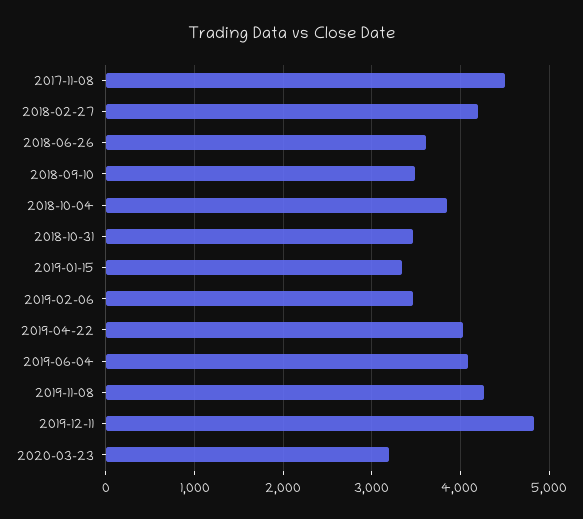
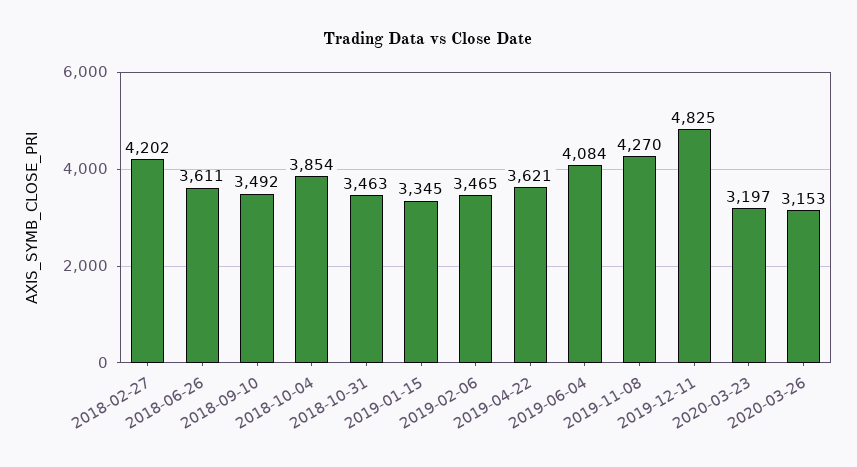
2017-11-08: 4500 -> none
2019-04-22: 4000 -> 3621
2020-03-26: none -> 3153

